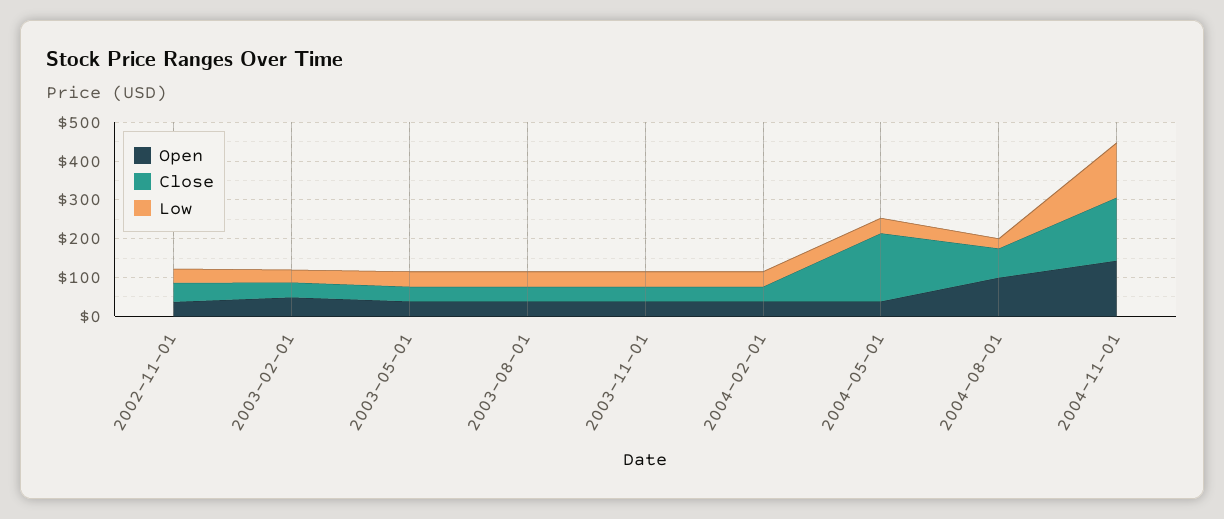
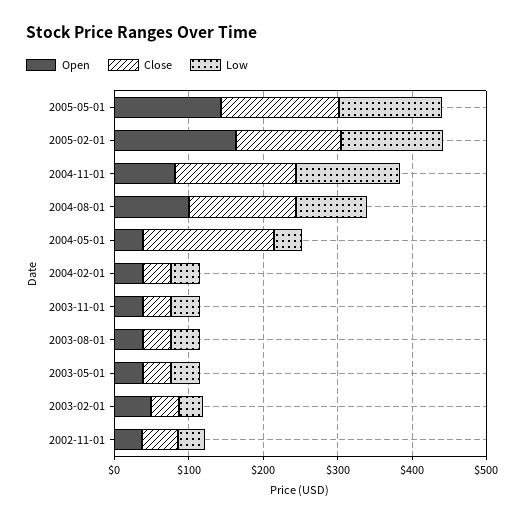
Close, 2004-08-01: 75 -> 140
Low, 2004-08-01: 25 -> 100
Open, 2004-11-01: 150 -> 80
Open, 2005-05-01: none -> 140
Close, 2005-05-01: none -> 160
Low, 2005-05-01: none -> 140
Open, 2005-02-01: none -> 160
Close, 2005-02-01: none -> 140
Low, 2005-02-01: none -> 140

